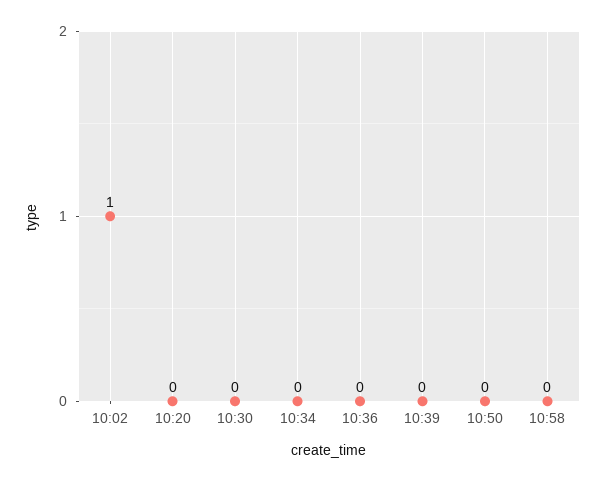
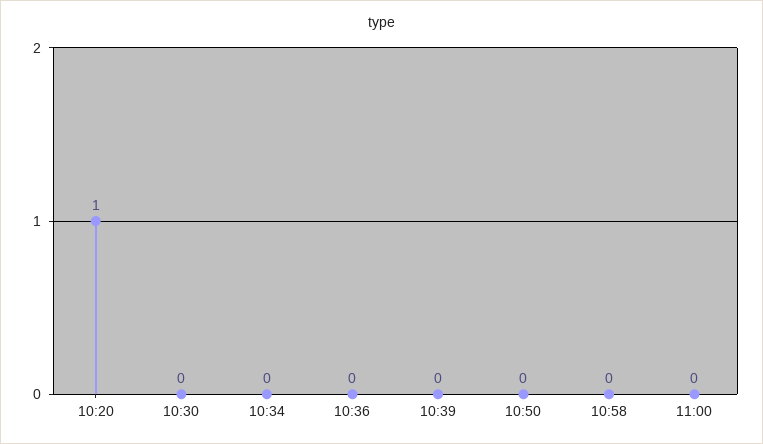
10:02: 1 -> none
10:20: 0 -> 1
11:00: none -> 0

